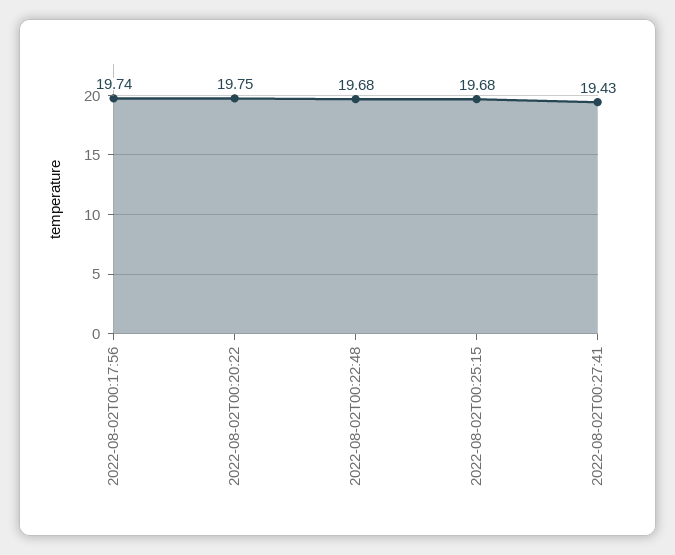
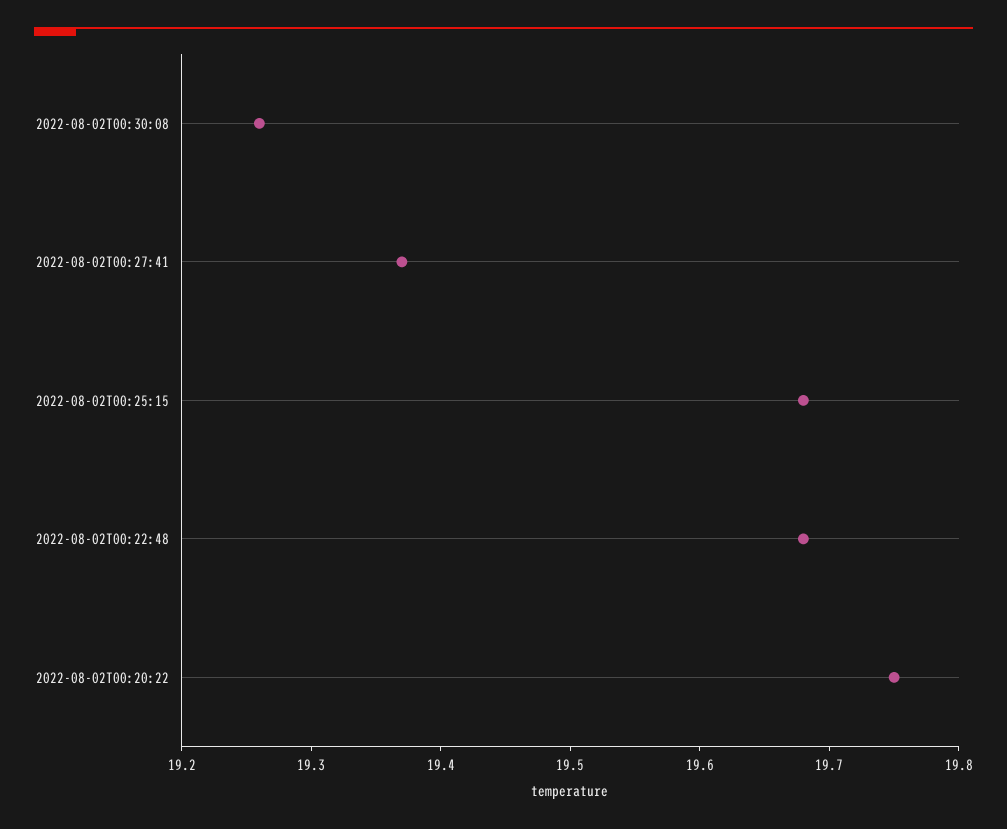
2022-08-02T00:17:56: 19.74 -> none
2022-08-02T00:27:41: 19.43 -> 19.37
2022-08-02T00:30:08: none -> 19.26

